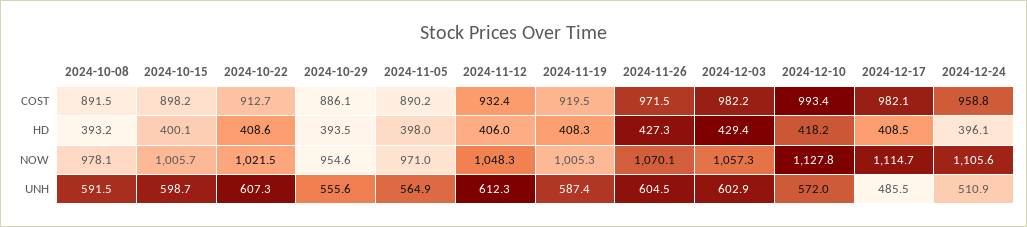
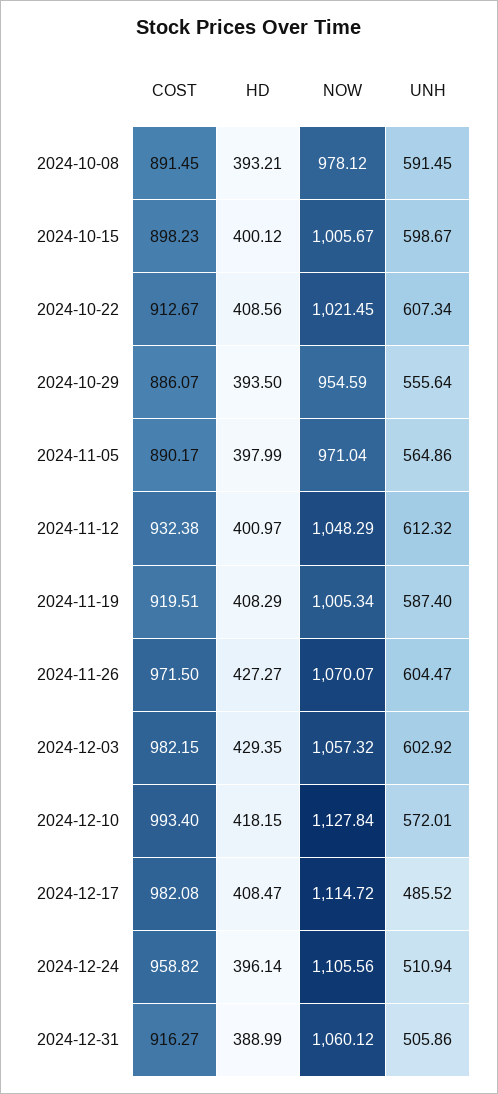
2024-11-12, HD: 406 -> 400.97
2024-12-31, COST: none -> 916.27
2024-12-31, HD: none -> 388.99
2024-12-31, NOW: none -> 1060.12
2024-12-31, UNH: none -> 505.86

